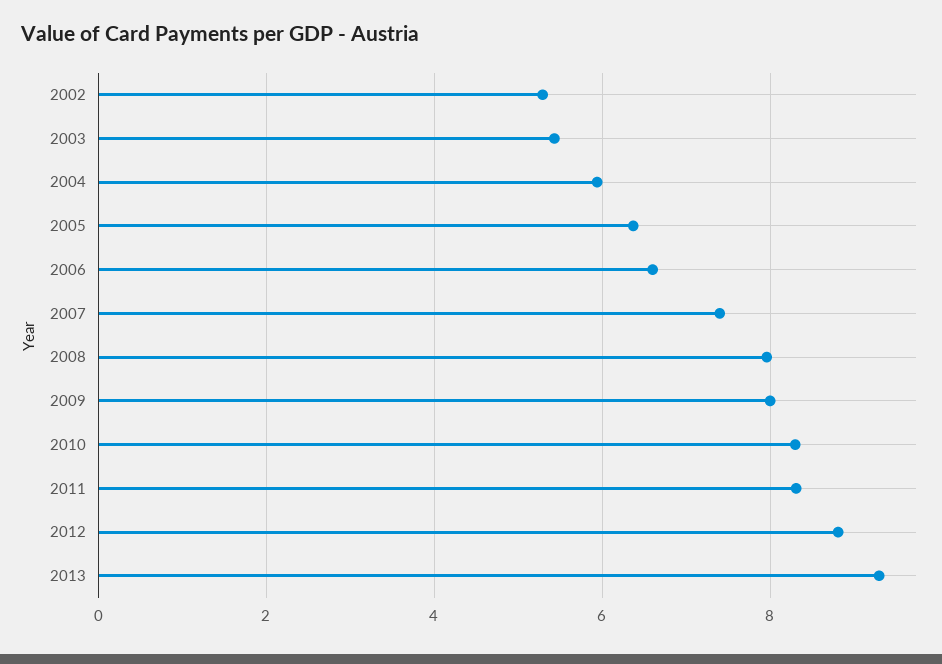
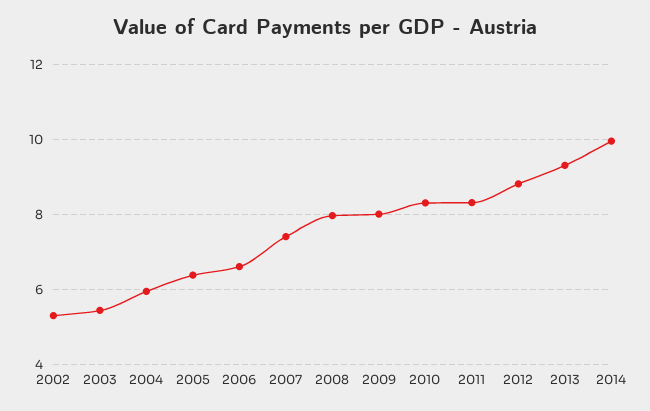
2014: none -> 10

